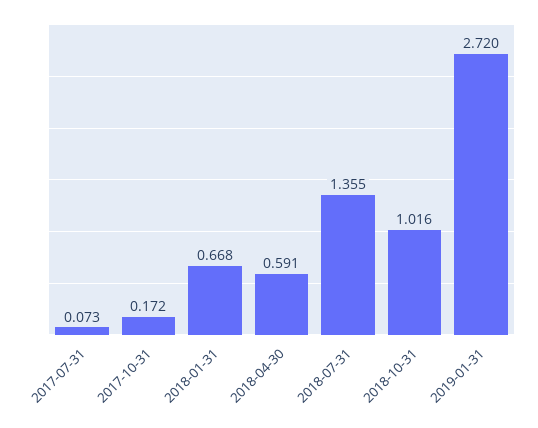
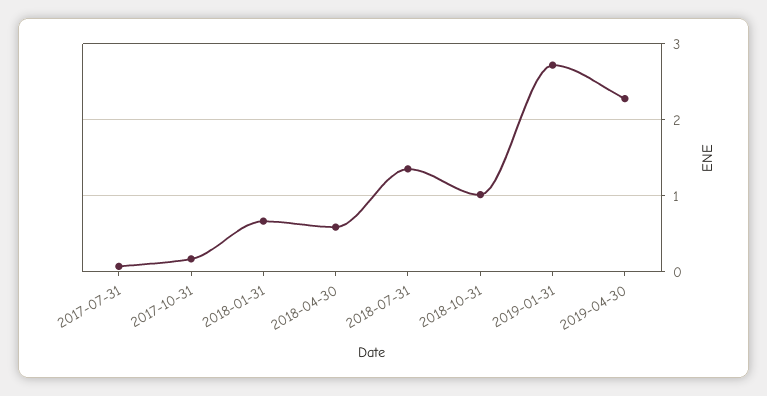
2019-04-30: none -> 2.3

